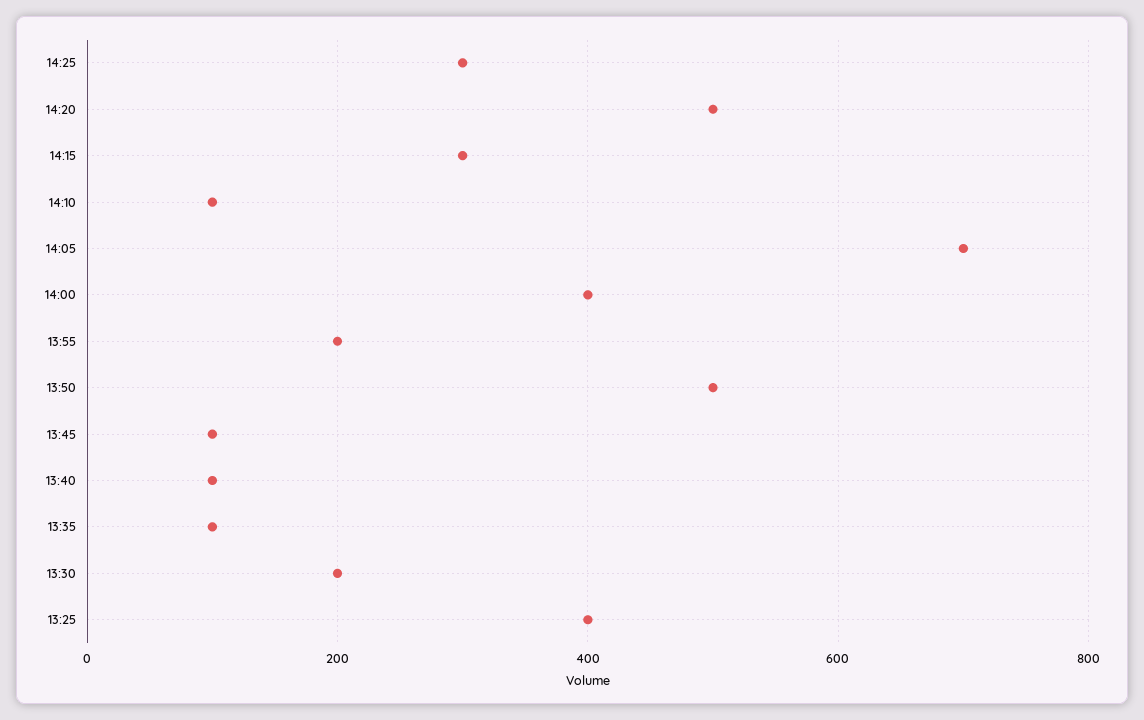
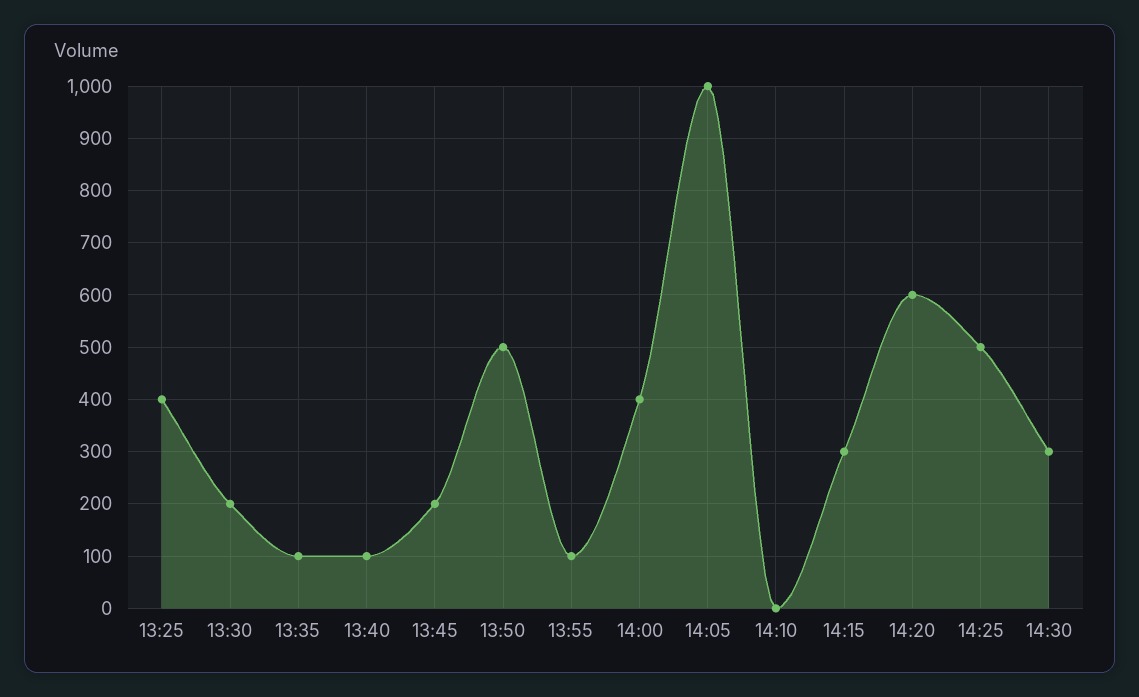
14:25: 300 -> 500
14:20: 500 -> 600
14:10: 100 -> 0
14:05: 700 -> 1000
13:55: 200 -> 100
13:45: 100 -> 200
14:30: none -> 300

